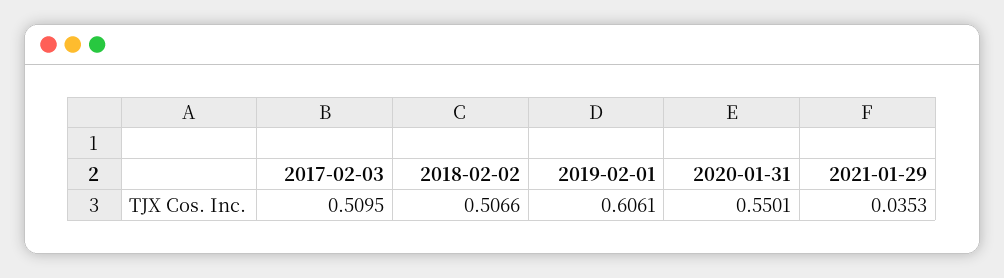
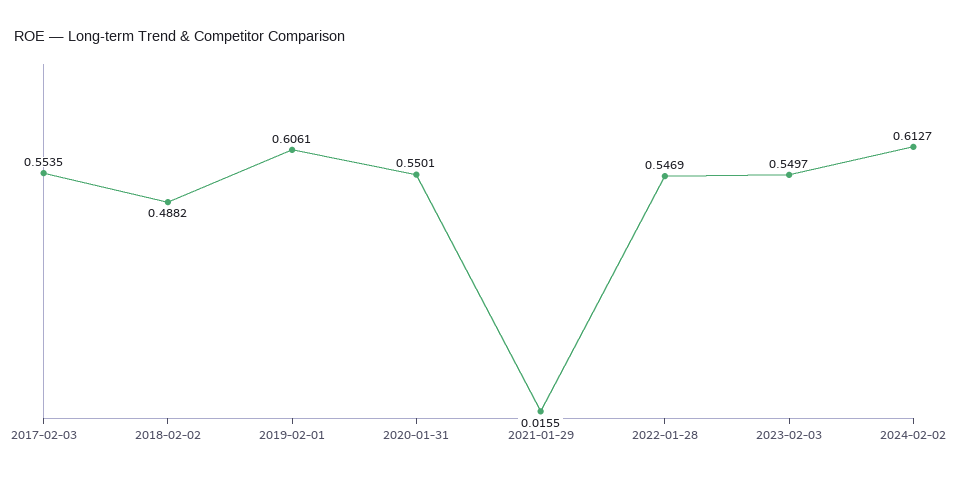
2017-02-03: 0.5095 -> 0.5535
2018-02-02: 0.5066 -> 0.4882
2021-01-29: 0.0353 -> 0.0155
2022-01-28: none -> 0.5469
2023-02-03: none -> 0.5497
2024-02-02: none -> 0.6127

